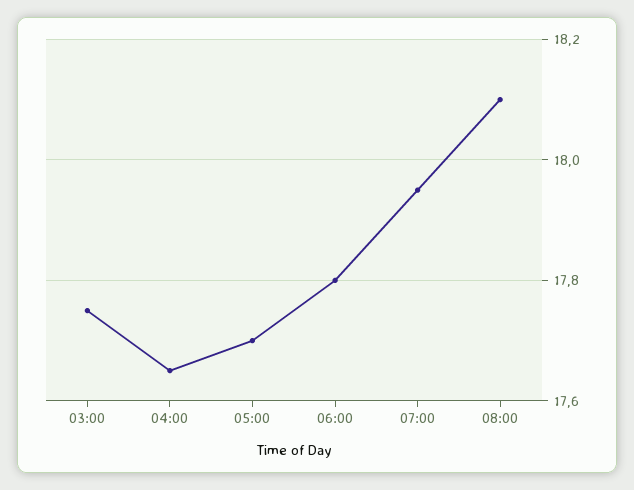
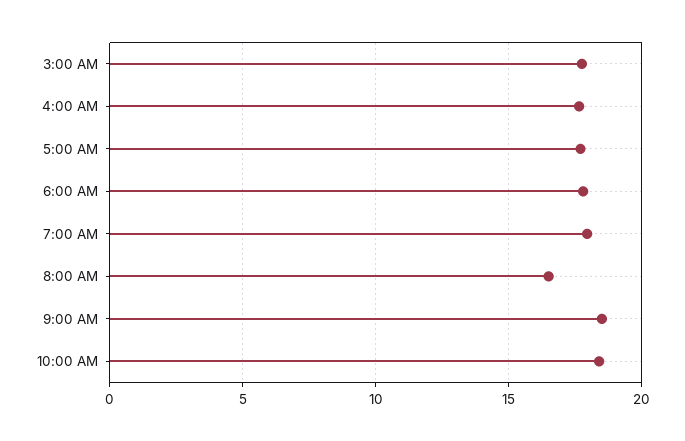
08:00: 18.1 -> 16.5
9:00 AM: none -> 18.5
10:00 AM: none -> 18.5

